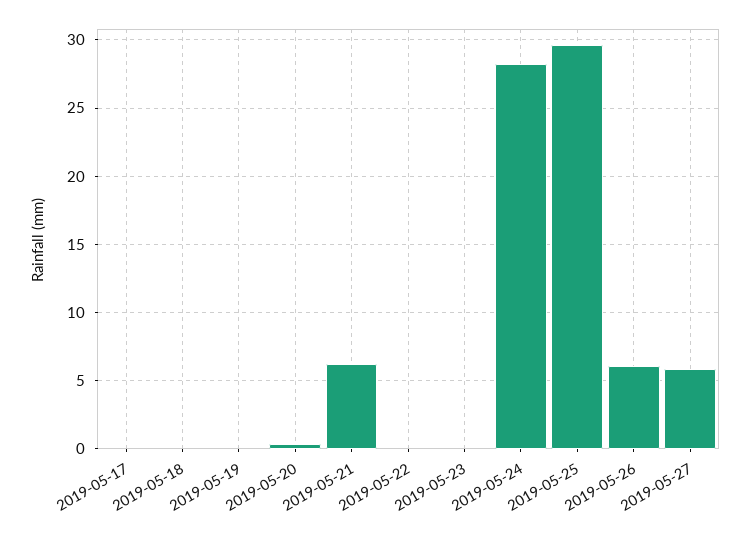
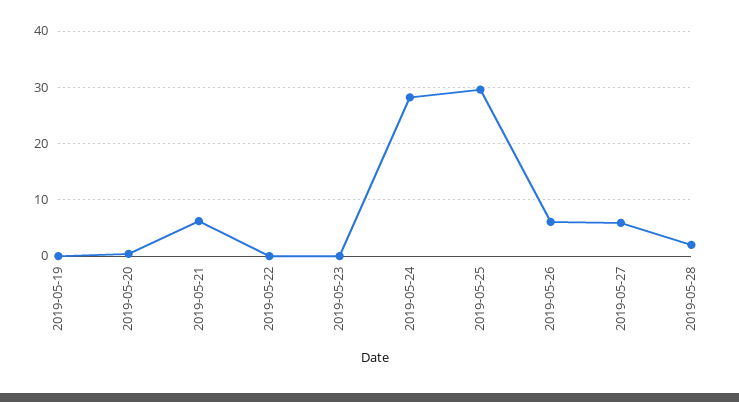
2019-05-17: 0 -> none
2019-05-18: 0 -> none
2019-05-28: none -> 2

